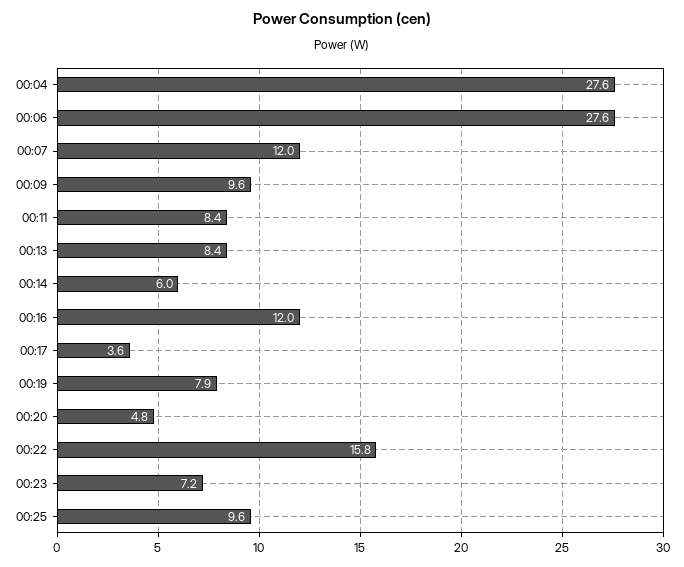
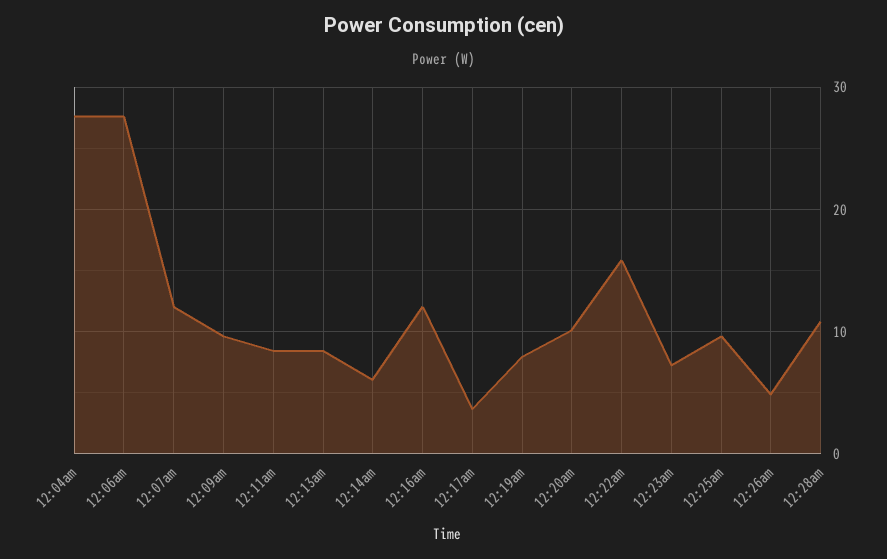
00:20: 4.8 -> 10
12:26am: none -> 5
12:28am: none -> 11

